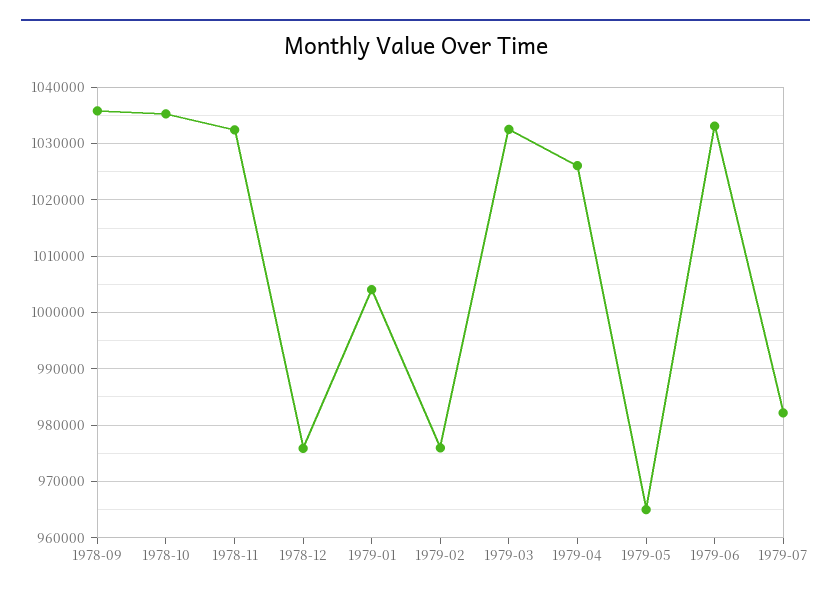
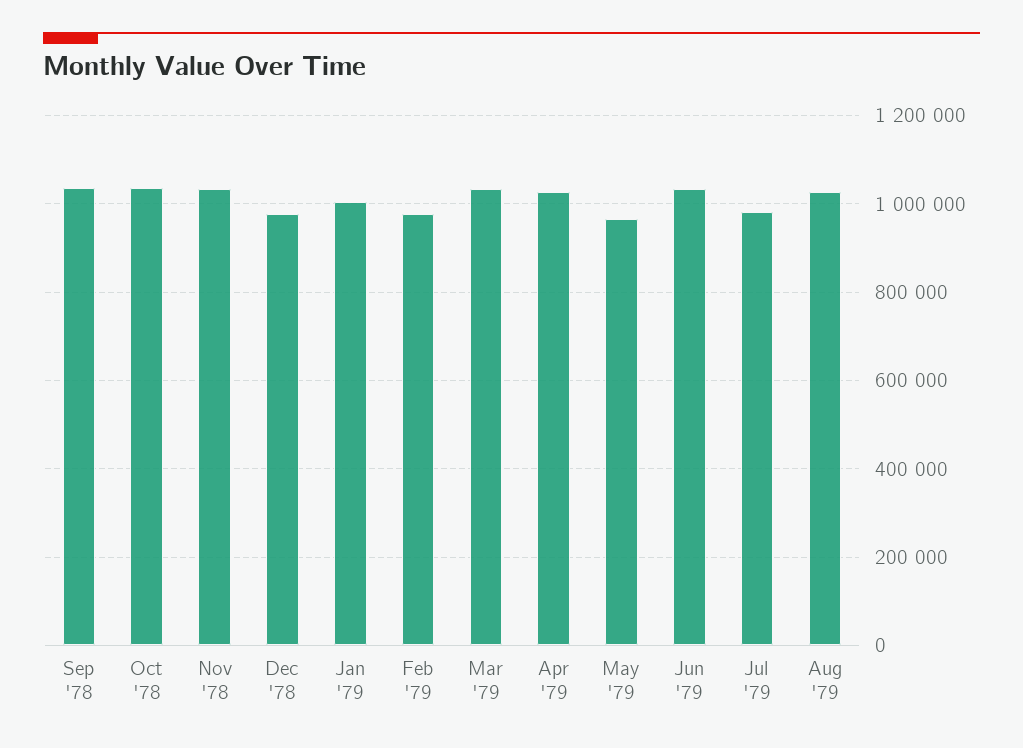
Aug '79: none -> 1020000

